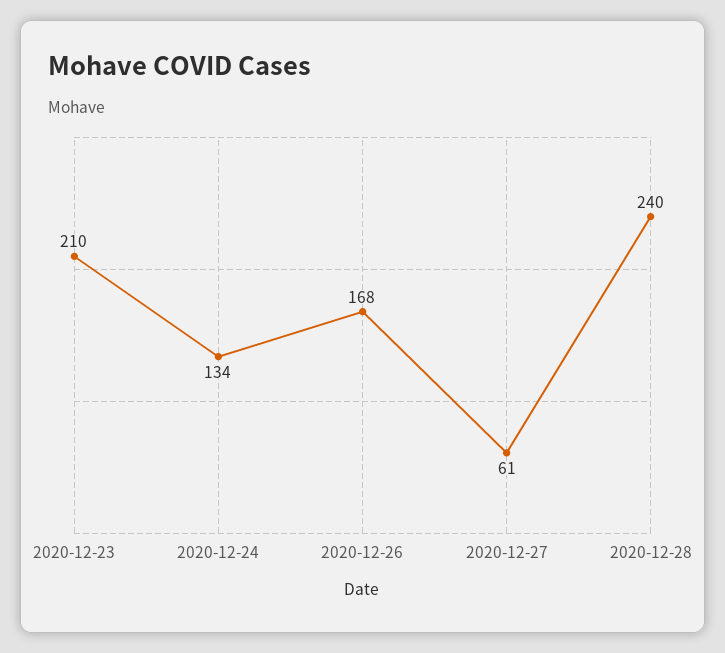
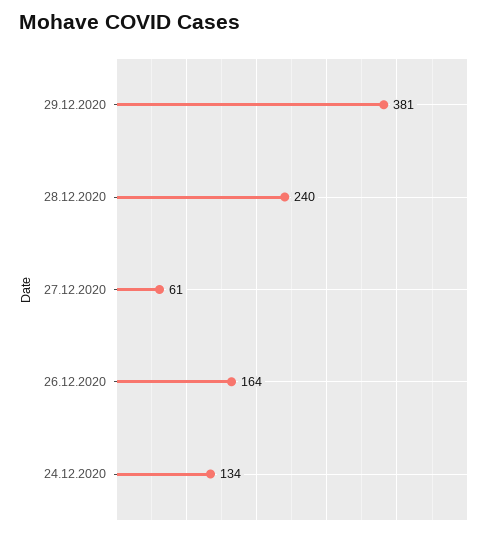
2020-12-23: 210 -> none
2020-12-26: 168 -> 164
29.12.2020: none -> 381

